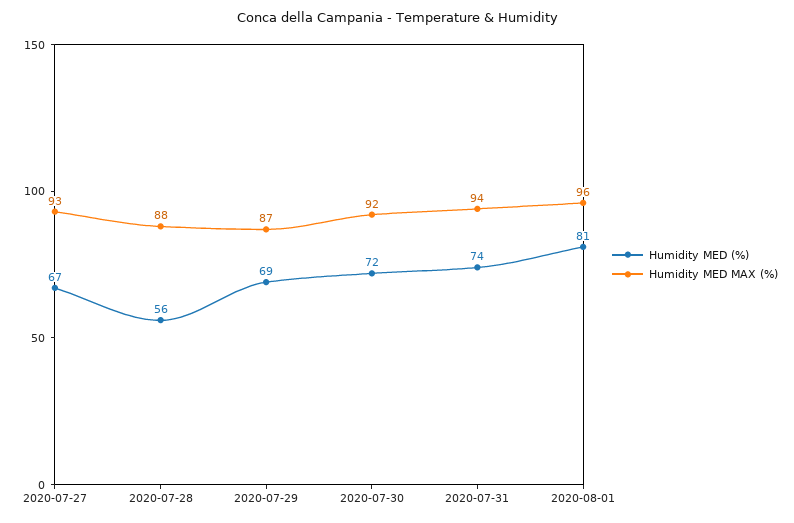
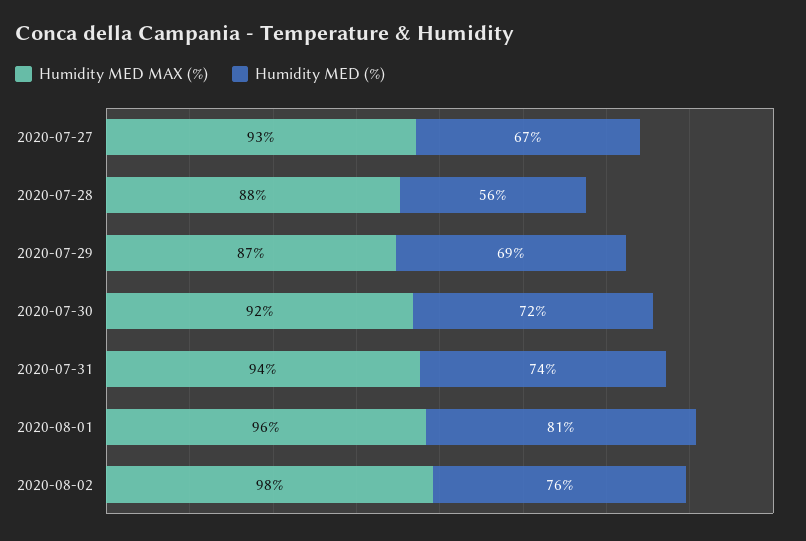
Humidity MED MAX (%), 2020-08-02: none -> 98
Humidity MED (%), 2020-08-02: none -> 76

